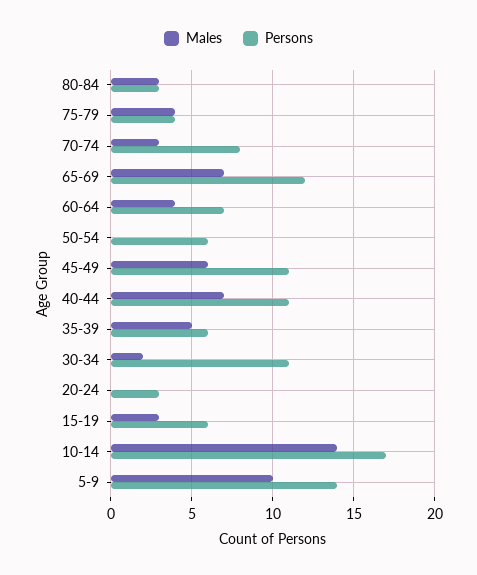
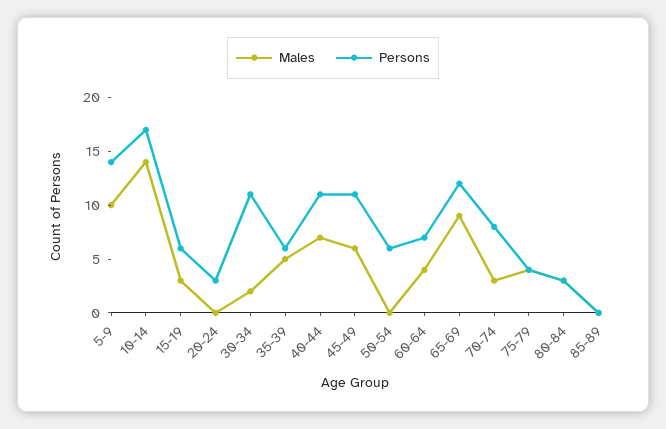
Males, 65-69: 7 -> 9
Males, 85-89: none -> 0
Persons, 85-89: none -> 0

